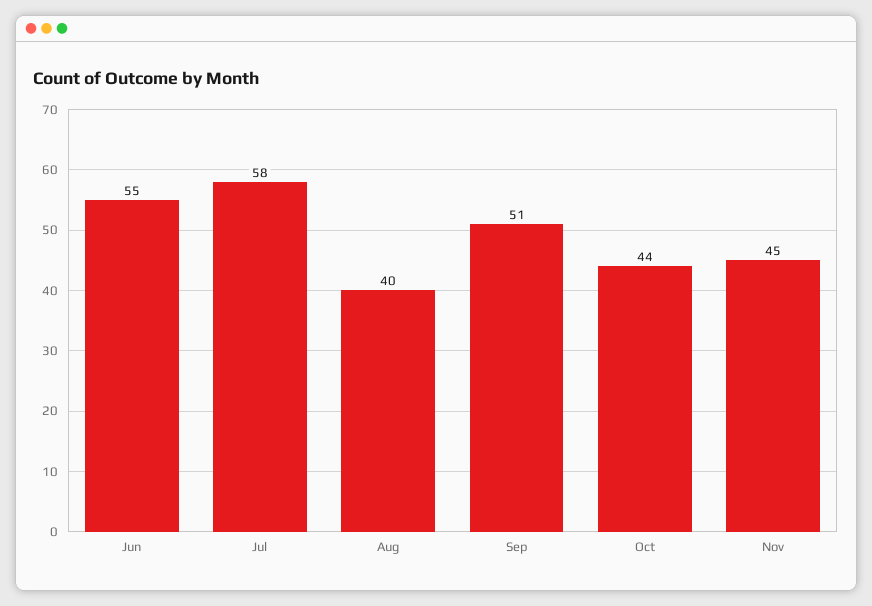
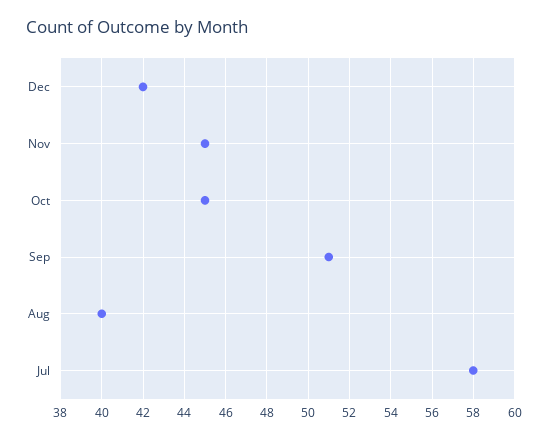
Jun: 55 -> none
Oct: 44 -> 45
Dec: none -> 42

